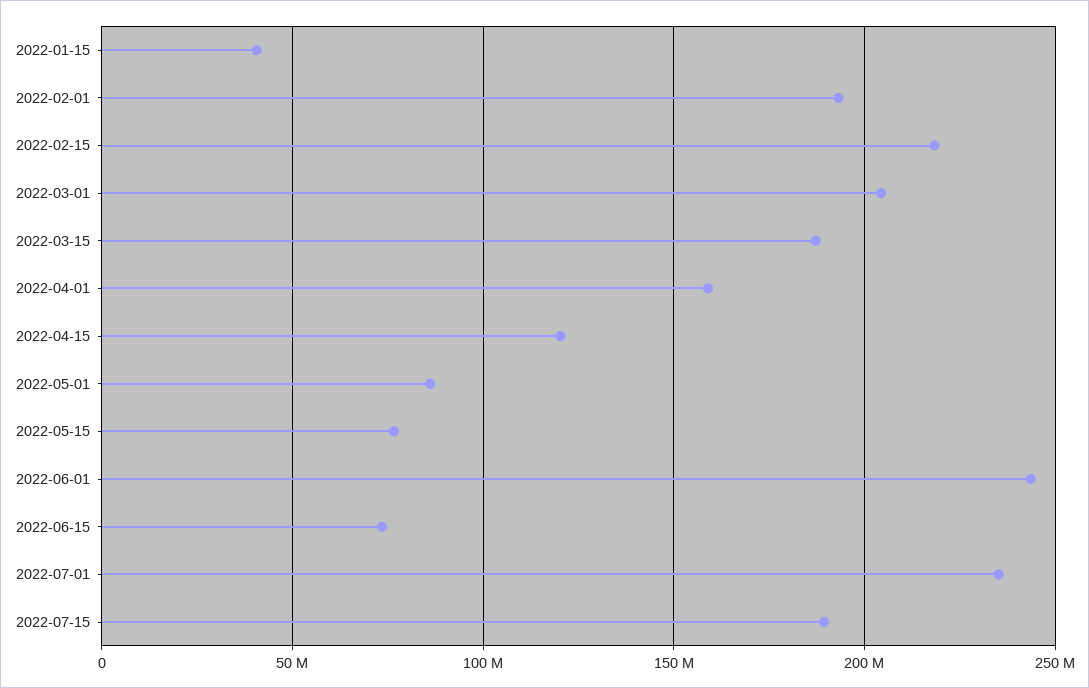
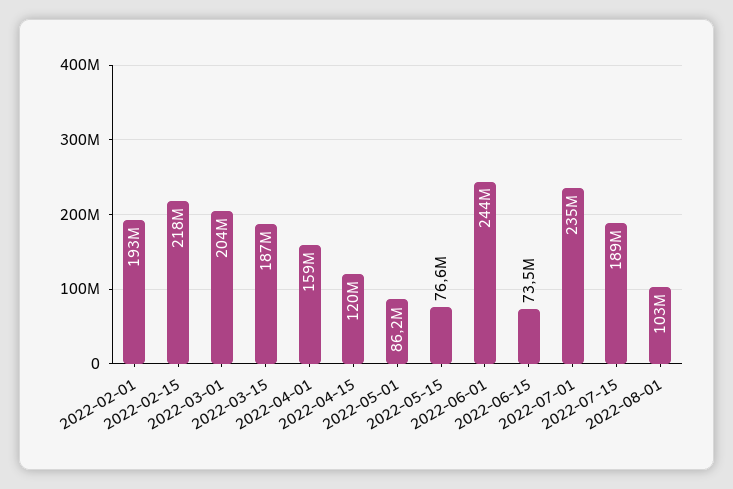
2022-01-15: 40000000 -> none
2022-08-01: none -> 103000000

